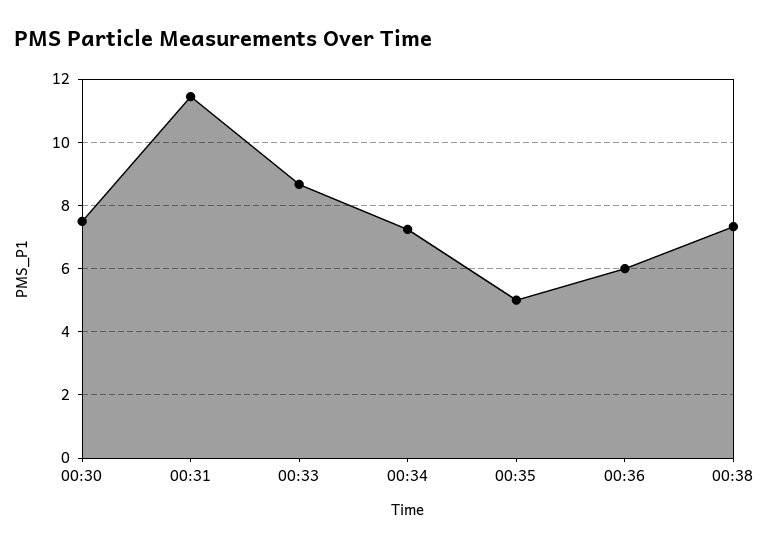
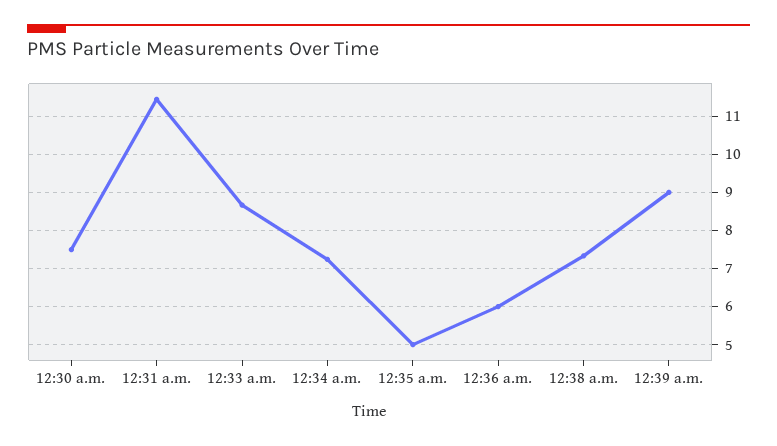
12:39 a.m.: none -> 9

